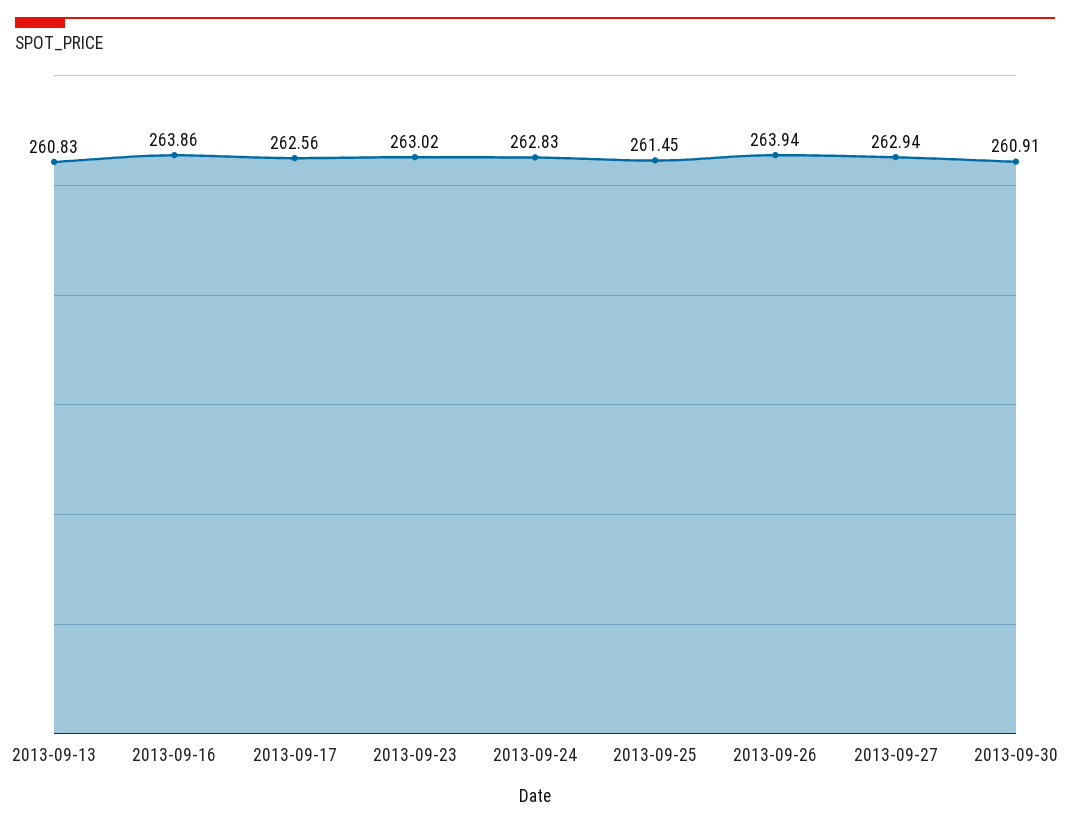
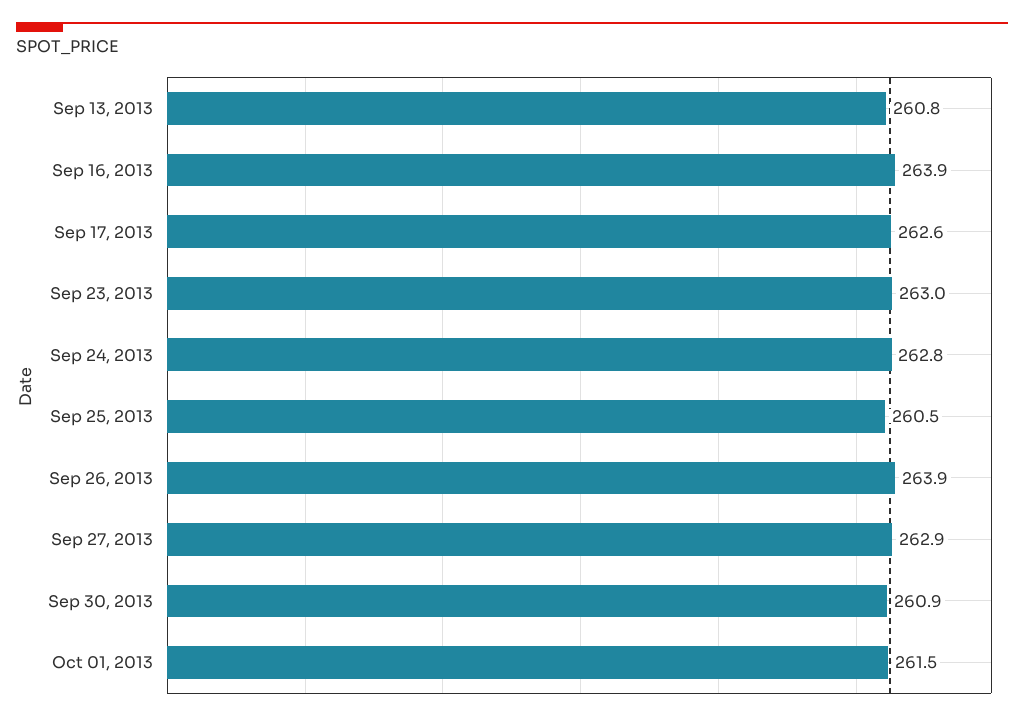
2013-09-25: 261.45 -> 260.5
Oct 01, 2013: none -> 261.5

